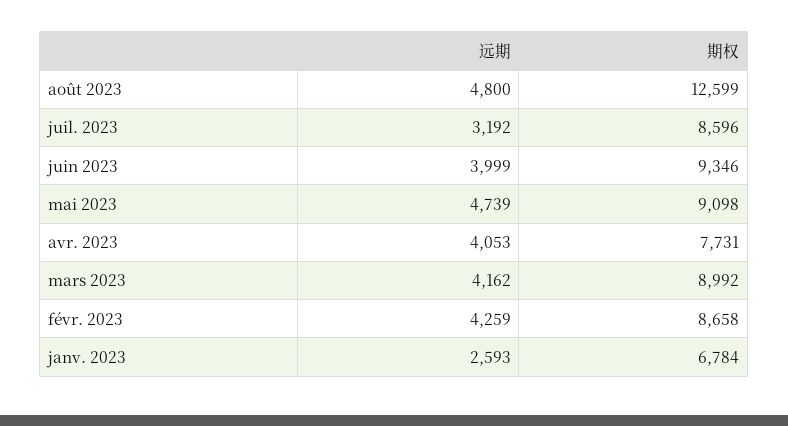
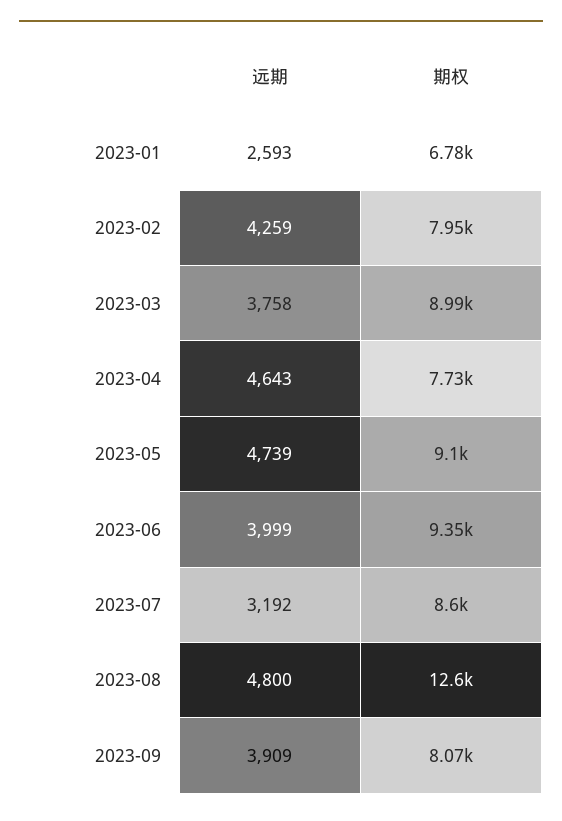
远期, avr. 2023: 4053 -> 4643
远期, mars 2023: 4162 -> 3758
期权, févr. 2023: 8658 -> 7950
远期, 2023-09: none -> 3909
期权, 2023-09: none -> 8070

